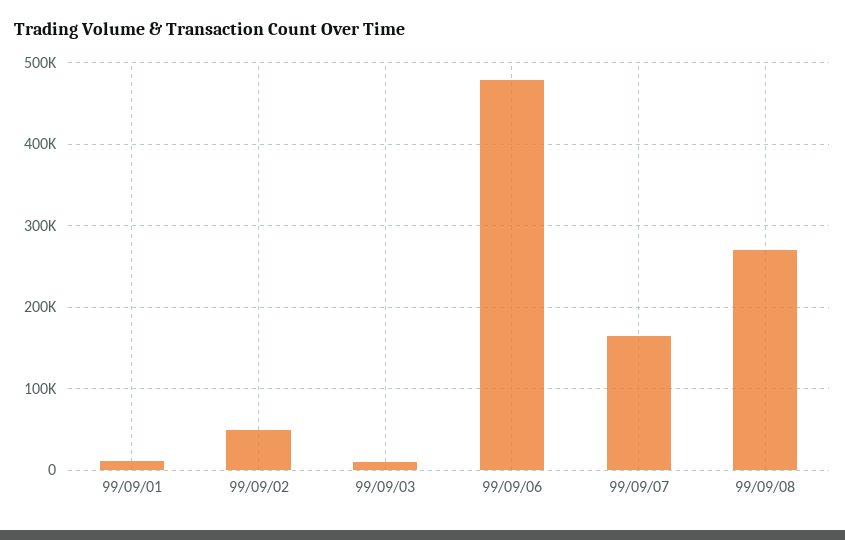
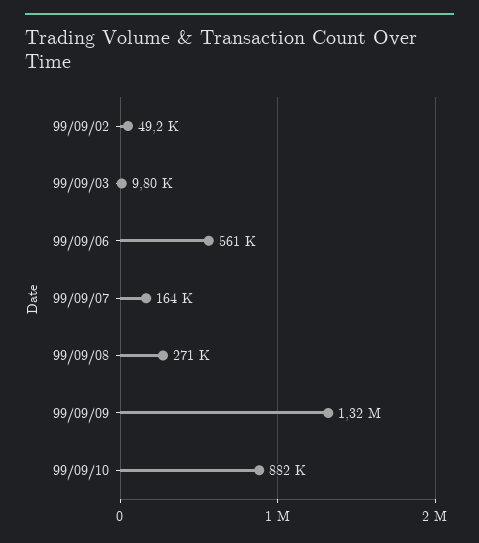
99/09/01: 10000 -> none
99/09/06: 480000 -> 561000
99/09/09: none -> 1320000
99/09/10: none -> 882000

